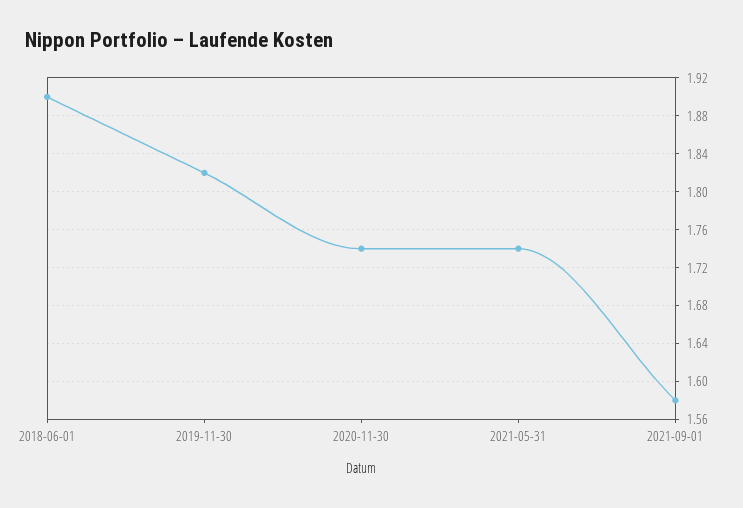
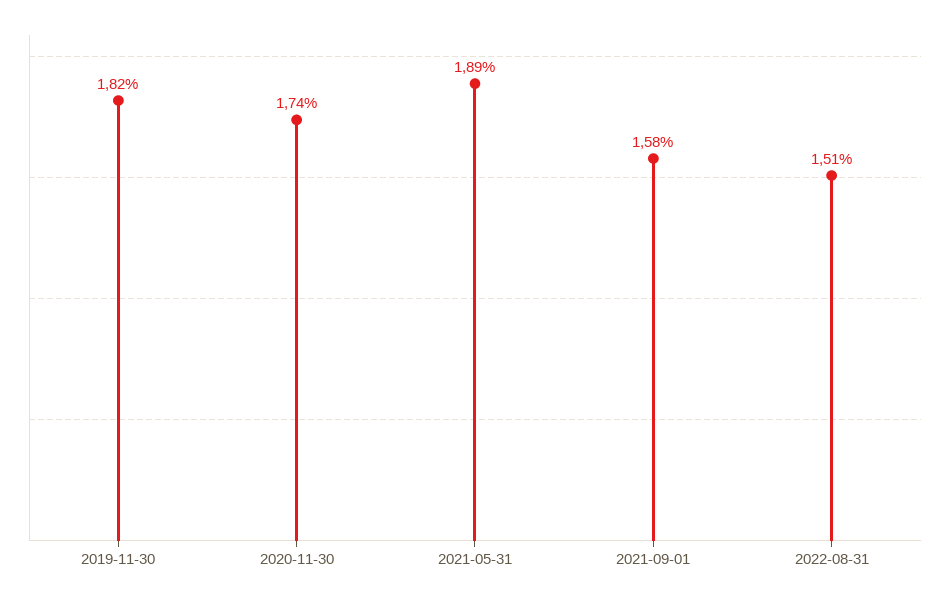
2018-06-01: 1.9 -> none
2021-05-31: 1.74 -> 1.89
2022-08-31: none -> 1.51

